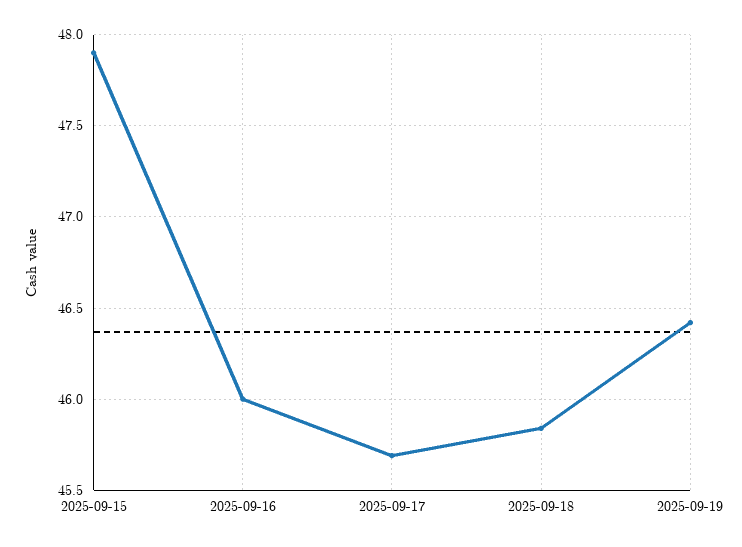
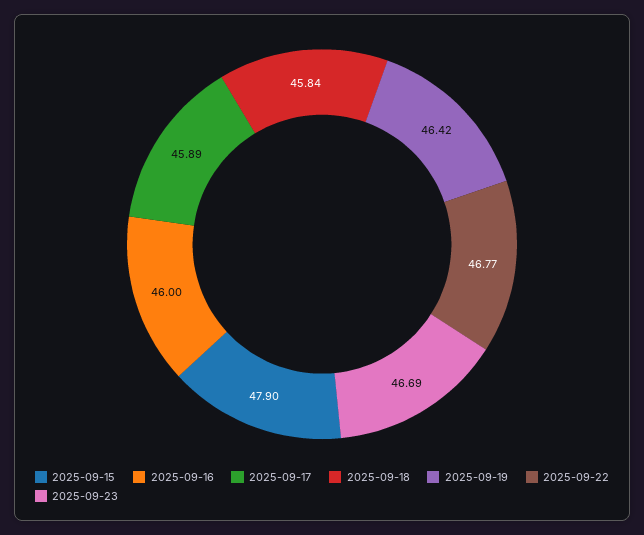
2025-09-17: 45.7 -> 45.89
2025-09-22: none -> 46.77
2025-09-23: none -> 46.69

